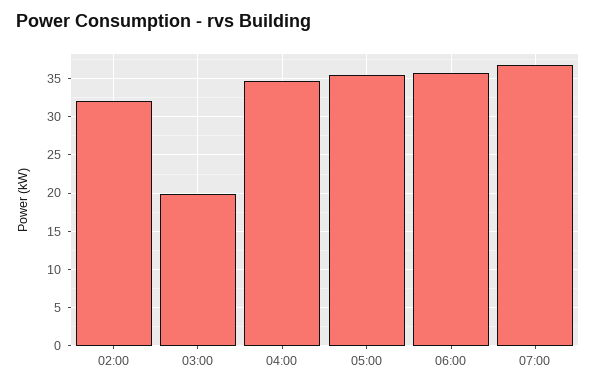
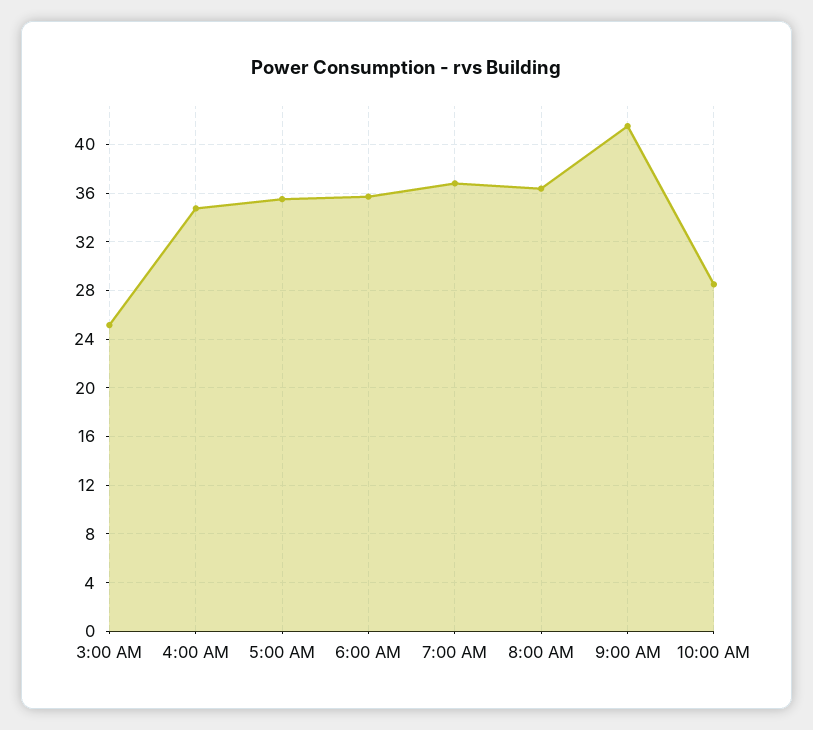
02:00: 32 -> none
03:00: 20 -> 25
8:00 AM: none -> 36.5
9:00 AM: none -> 41.5
10:00 AM: none -> 28.5

